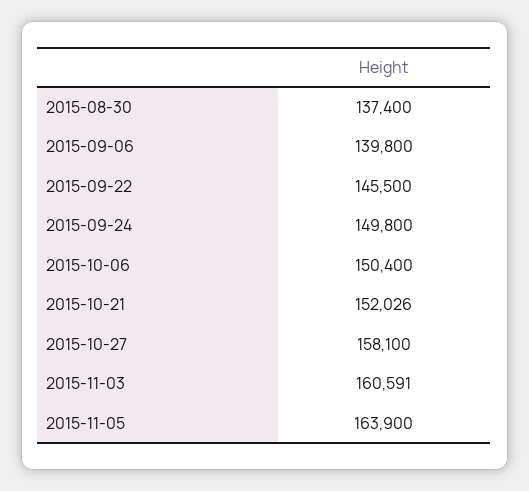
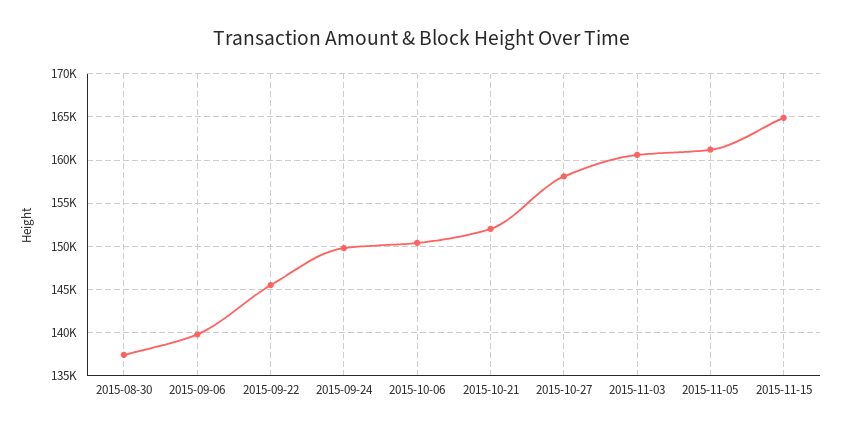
2015-11-05: 163900 -> 161000
2015-11-15: none -> 165000

